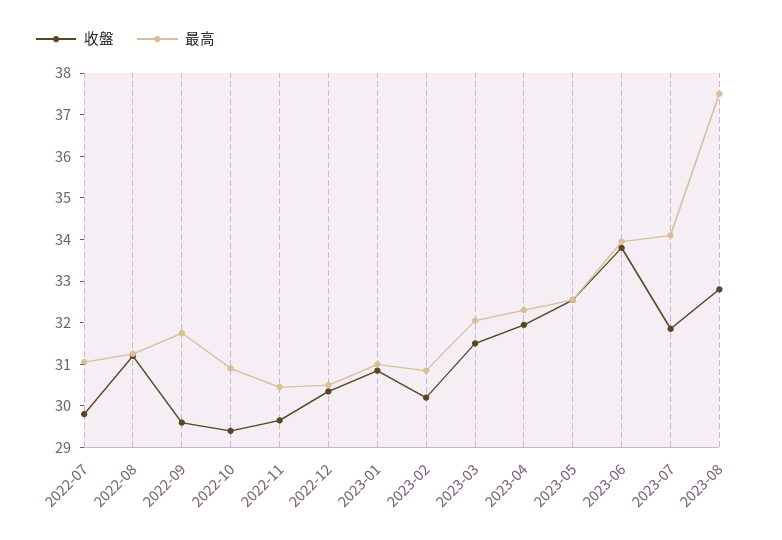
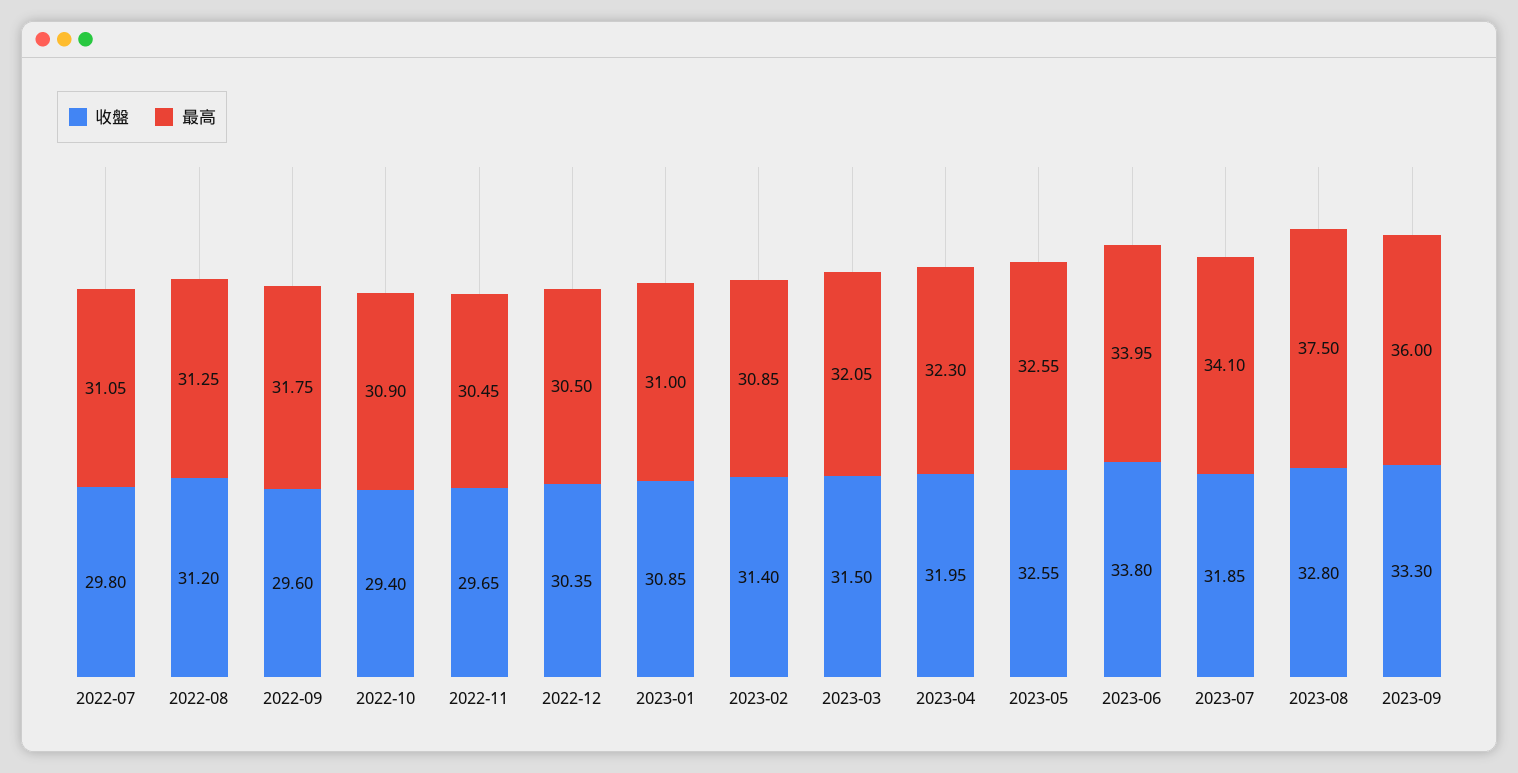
收盤, 2023-02: 30.2 -> 31.4
收盤, 2023-09: none -> 33.3
最高, 2023-09: none -> 36

